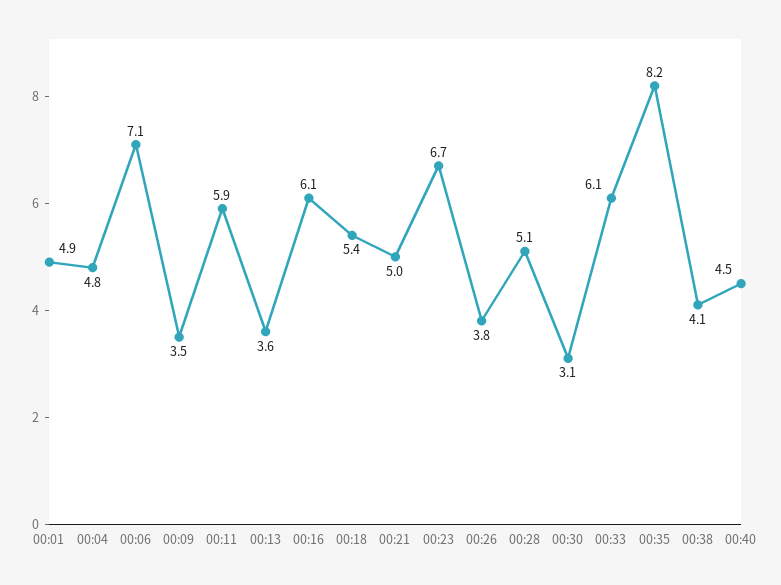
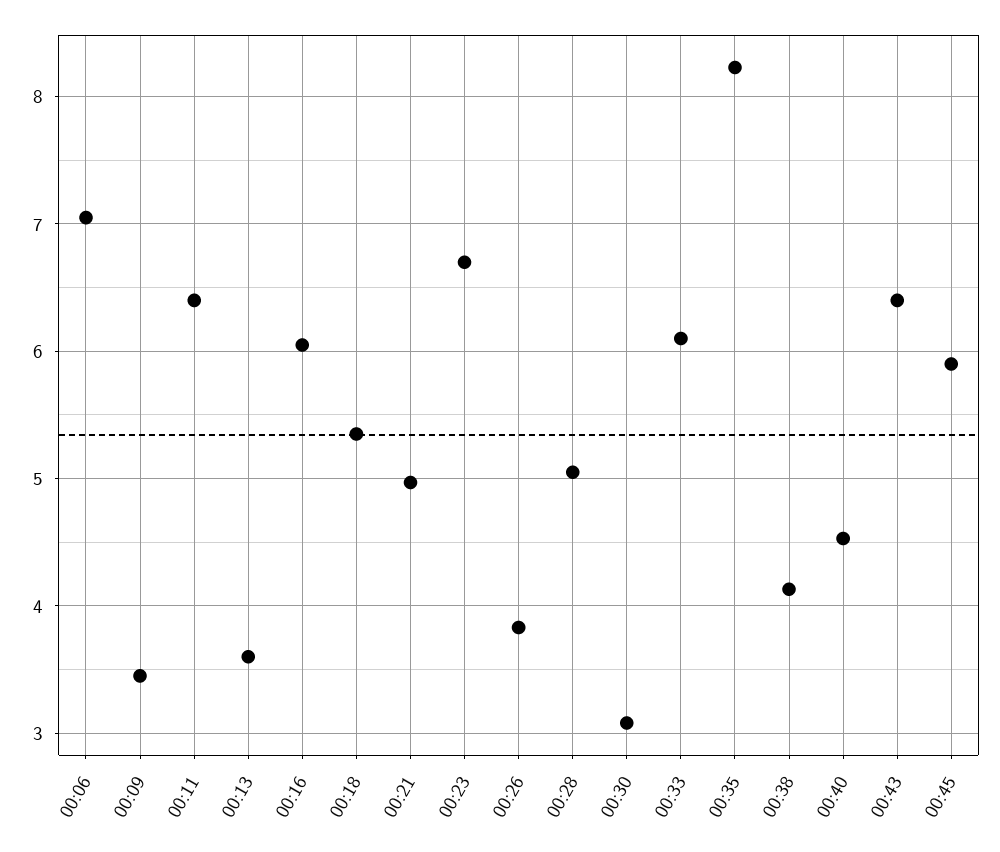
00:01: 4.9 -> none
00:04: 4.8 -> none
00:11: 5.9 -> 6.4
00:43: none -> 6.4
00:45: none -> 5.9

